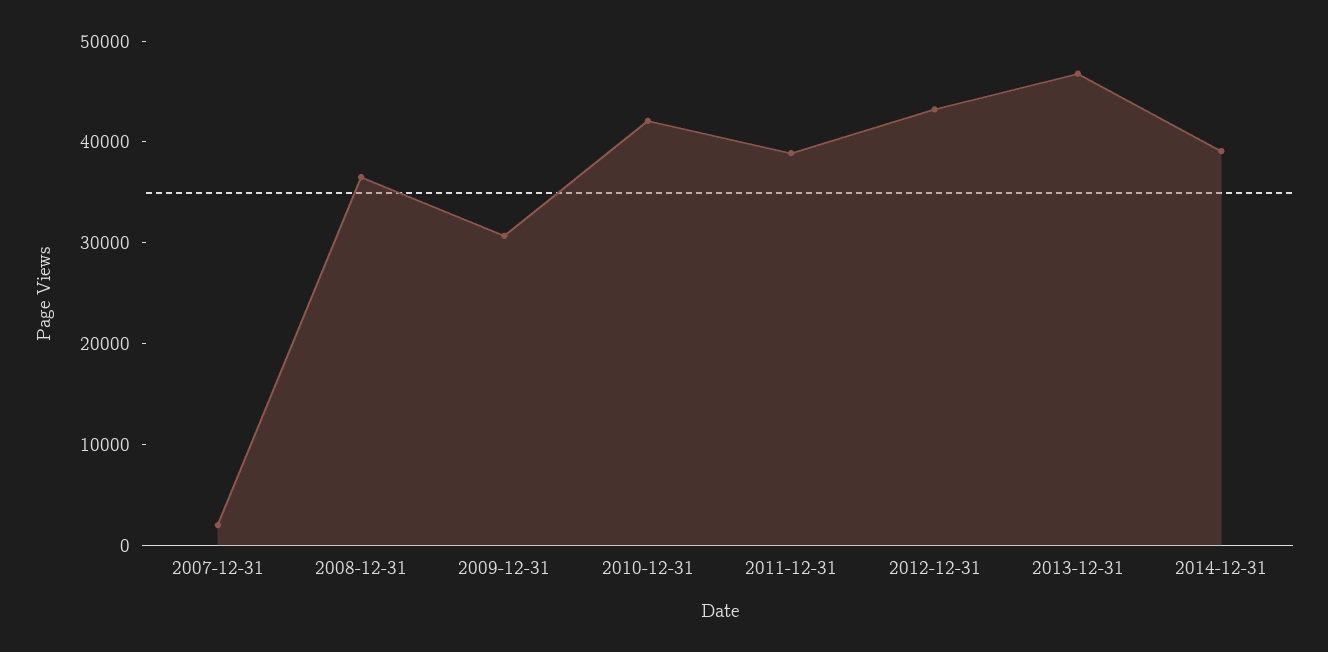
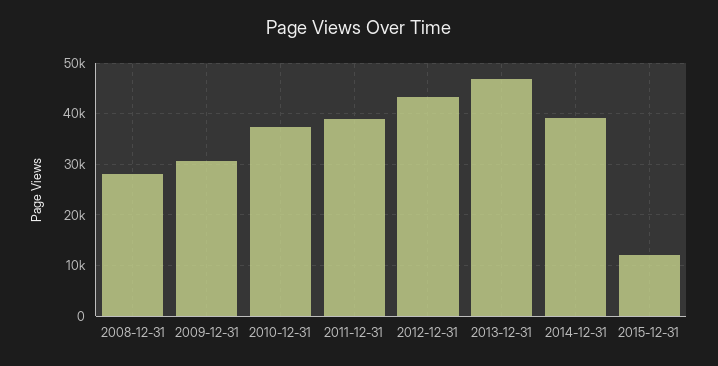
2007-12-31: 2000 -> none
2008-12-31: 36000 -> 28000
2010-12-31: 42000 -> 38000
2015-12-31: none -> 12000

